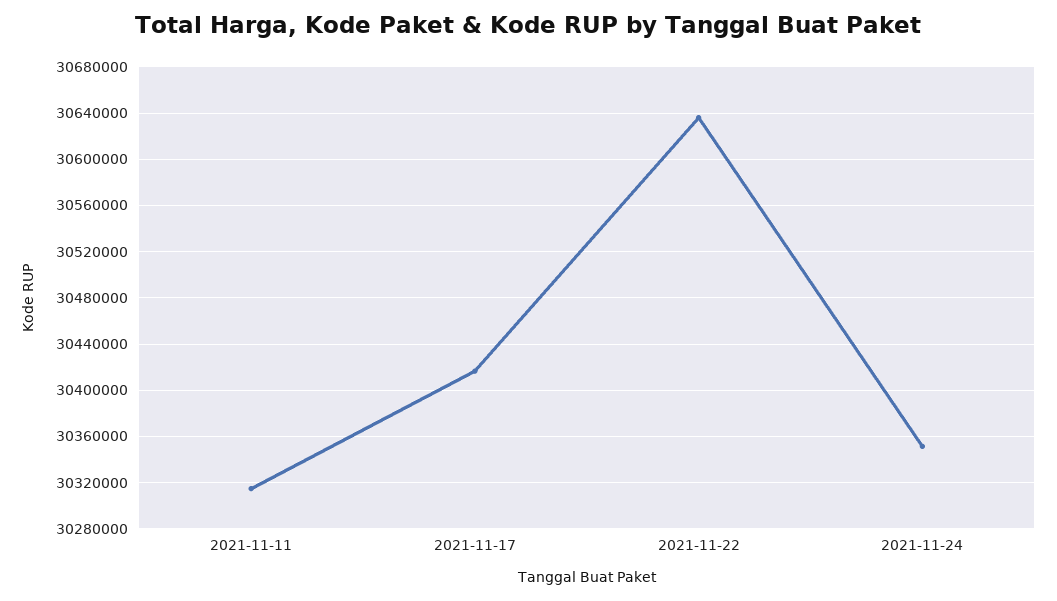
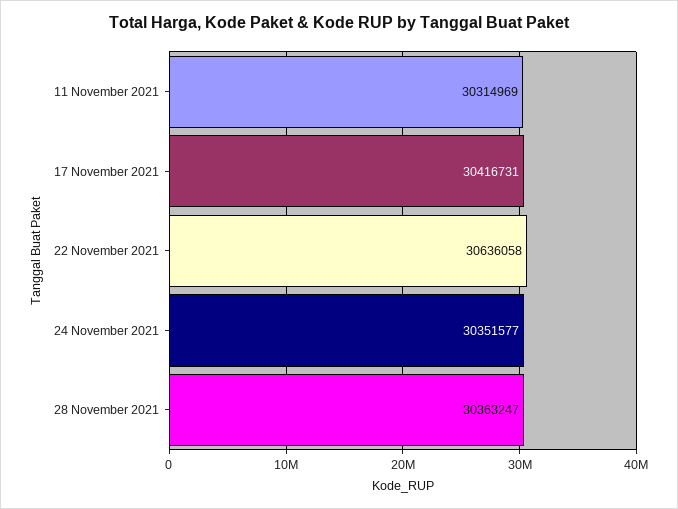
28 November 2021: none -> 30363247

